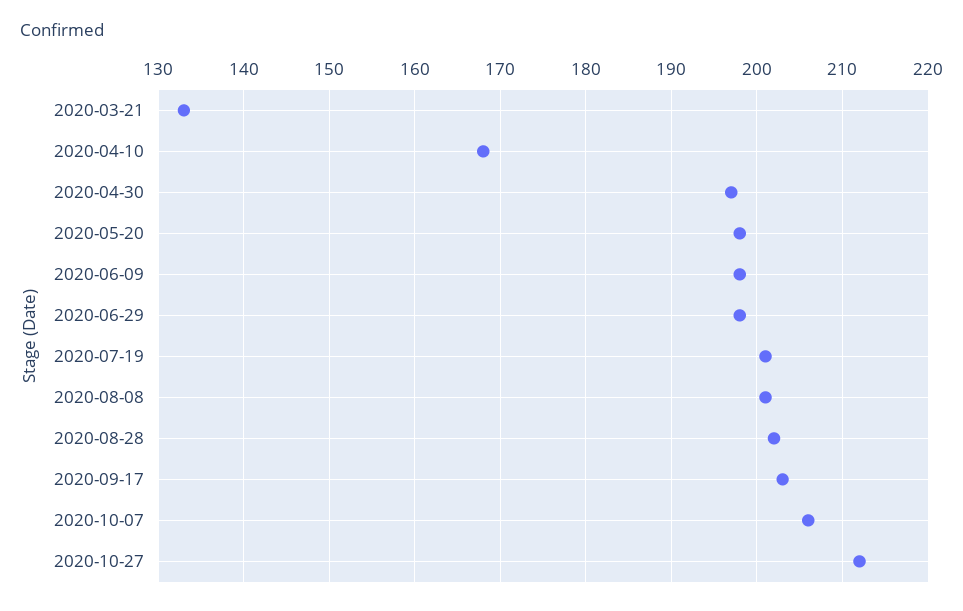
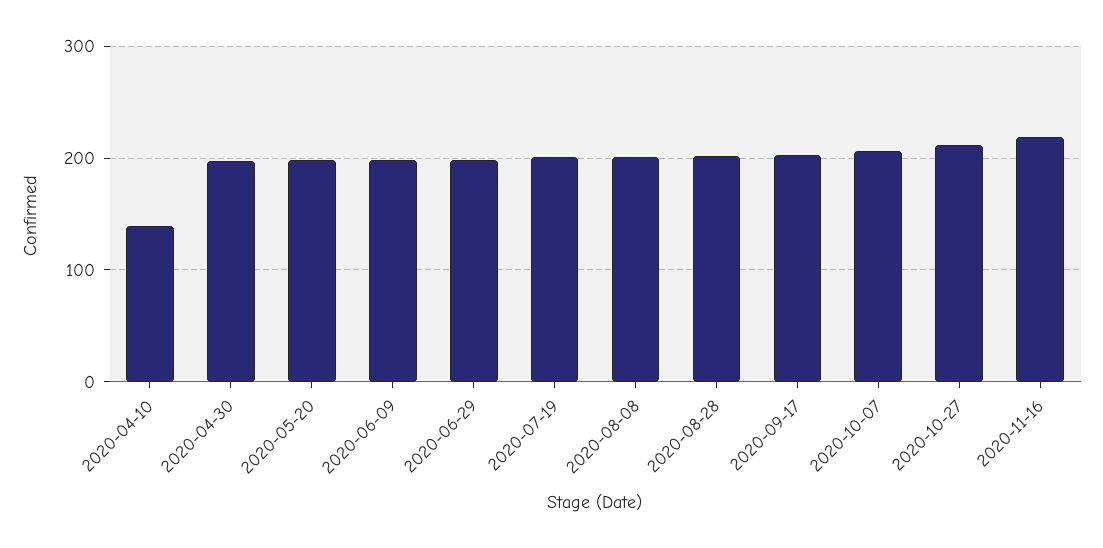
2020-03-21: 133 -> none
2020-04-10: 168 -> 140
2020-11-16: none -> 220

